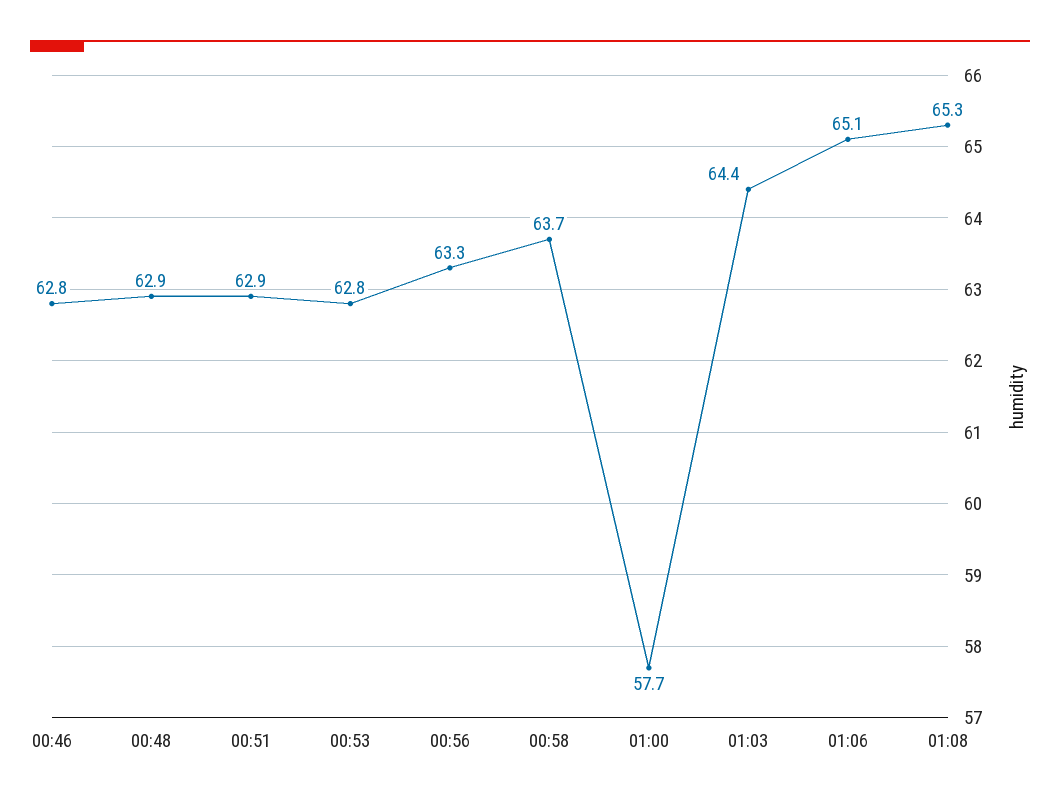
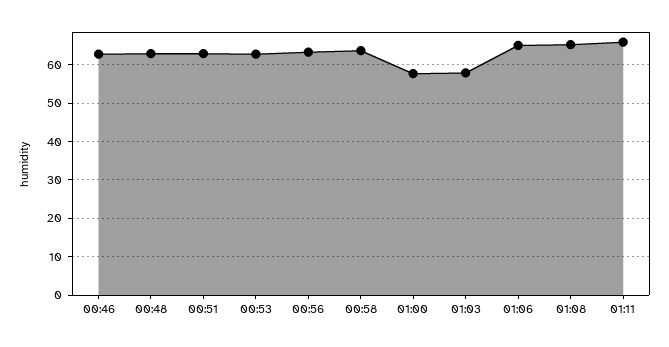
01:03: 64.4 -> 58
01:11: none -> 66

